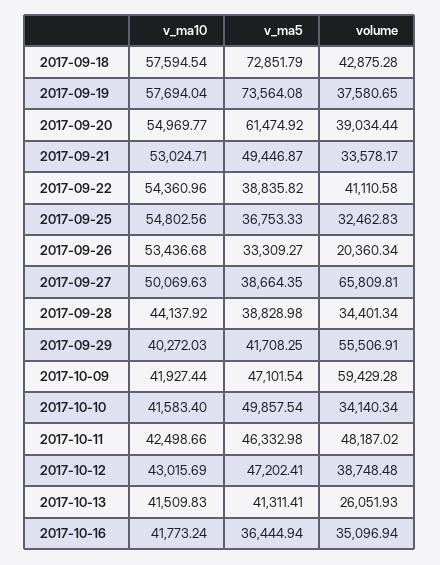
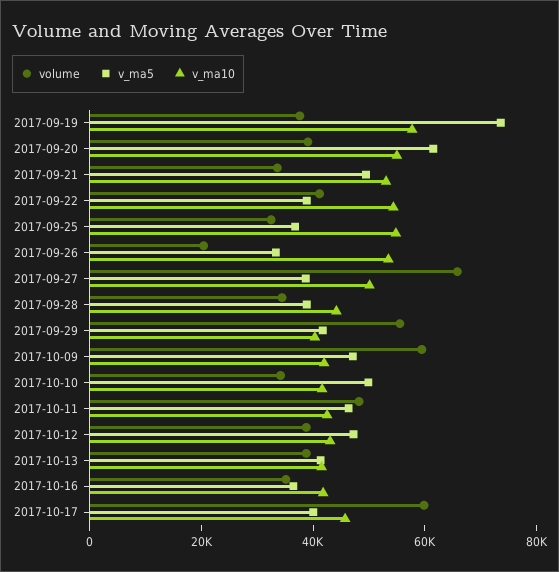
v_ma10, 2017-09-18: 57594.54 -> none
v_ma5, 2017-09-18: 72851.79 -> none
volume, 2017-09-18: 42875.28 -> none
volume, 2017-10-13: 26051.93 -> 40000
volume, 2017-10-17: none -> 60000
v_ma5, 2017-10-17: none -> 40000
v_ma10, 2017-10-17: none -> 45000

